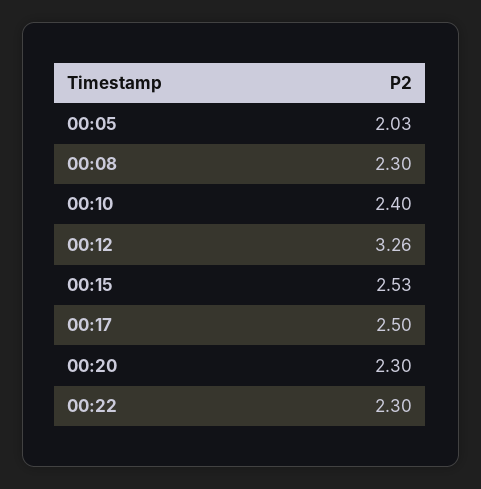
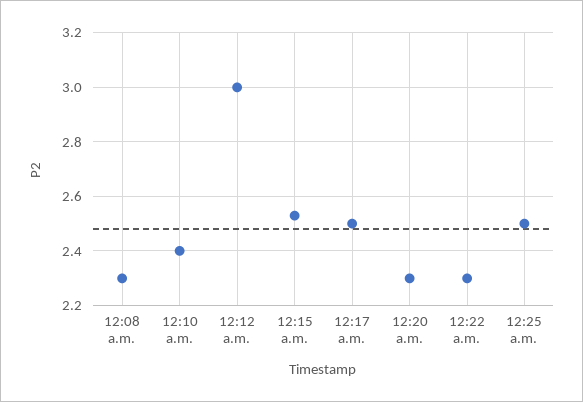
00:05: 2.03 -> none
00:12: 3.26 -> 3
12:25 a.m.: none -> 2.5

